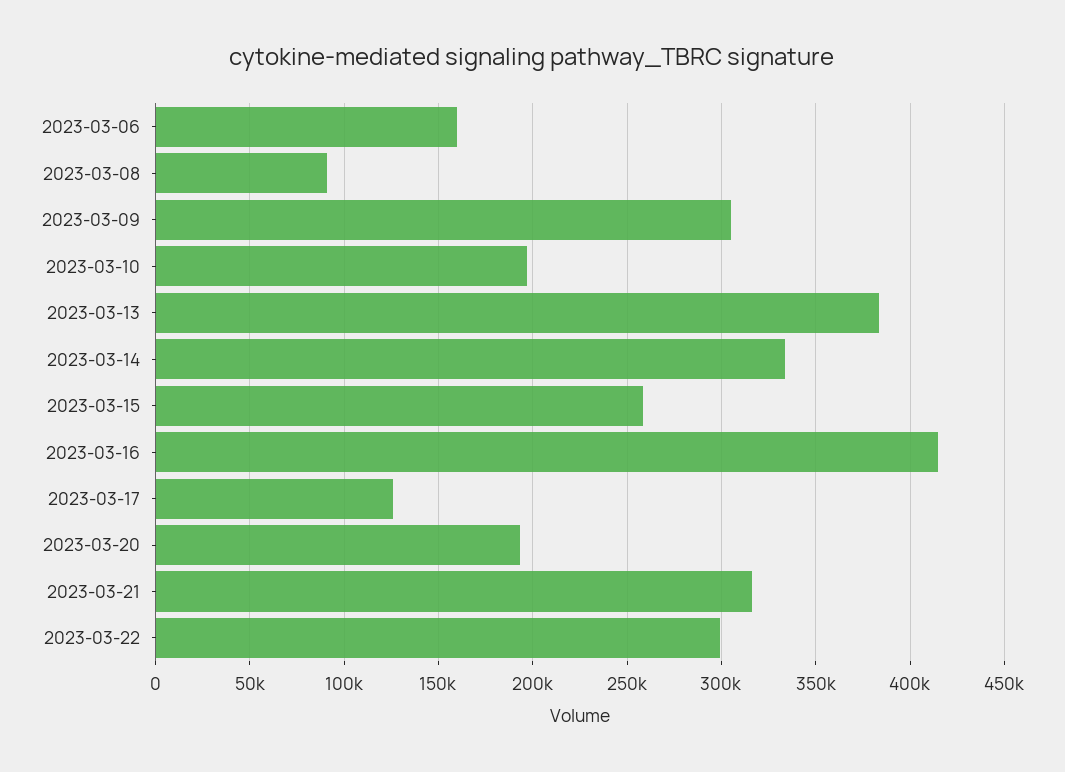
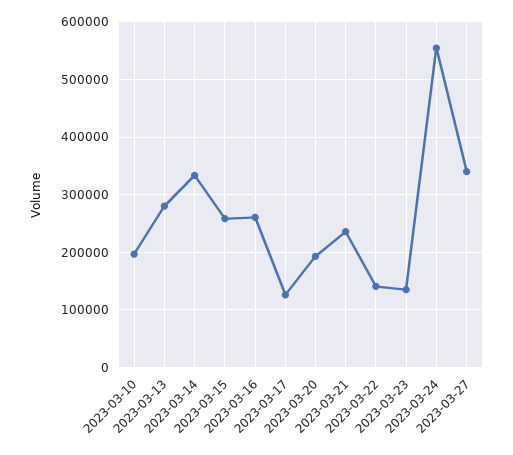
2023-03-06: 160000 -> none
2023-03-08: 90000 -> none
2023-03-09: 305000 -> none
2023-03-13: 385000 -> 280000
2023-03-16: 415000 -> 260000
2023-03-21: 315000 -> 240000
2023-03-22: 300000 -> 140000
2023-03-23: none -> 140000
2023-03-24: none -> 560000
2023-03-27: none -> 340000

